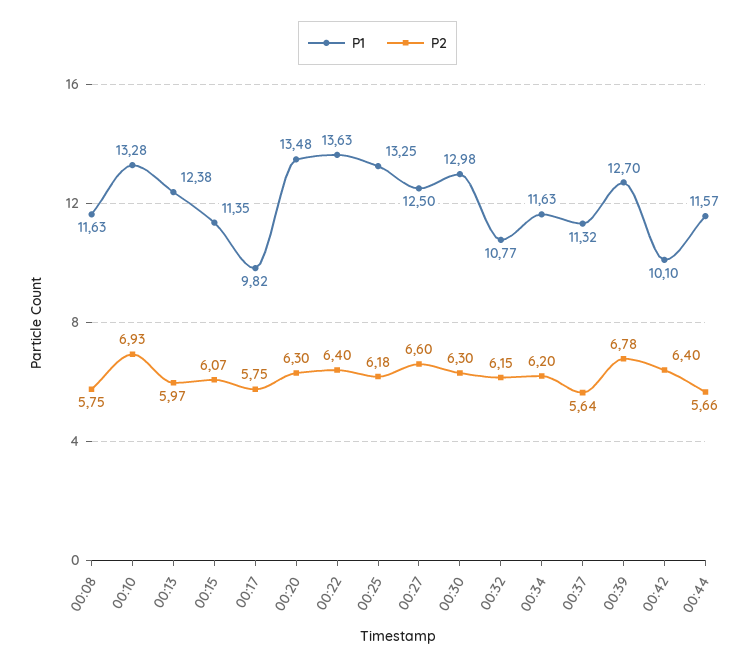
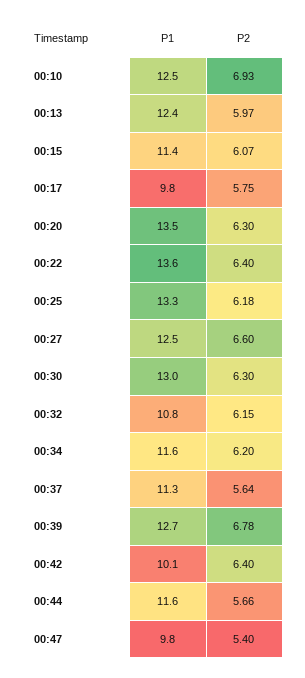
P1, 00:08: 11.63 -> none
P2, 00:08: 5.75 -> none
P1, 00:10: 13.28 -> 12.5
P1, 00:47: none -> 9.8
P2, 00:47: none -> 5.4

